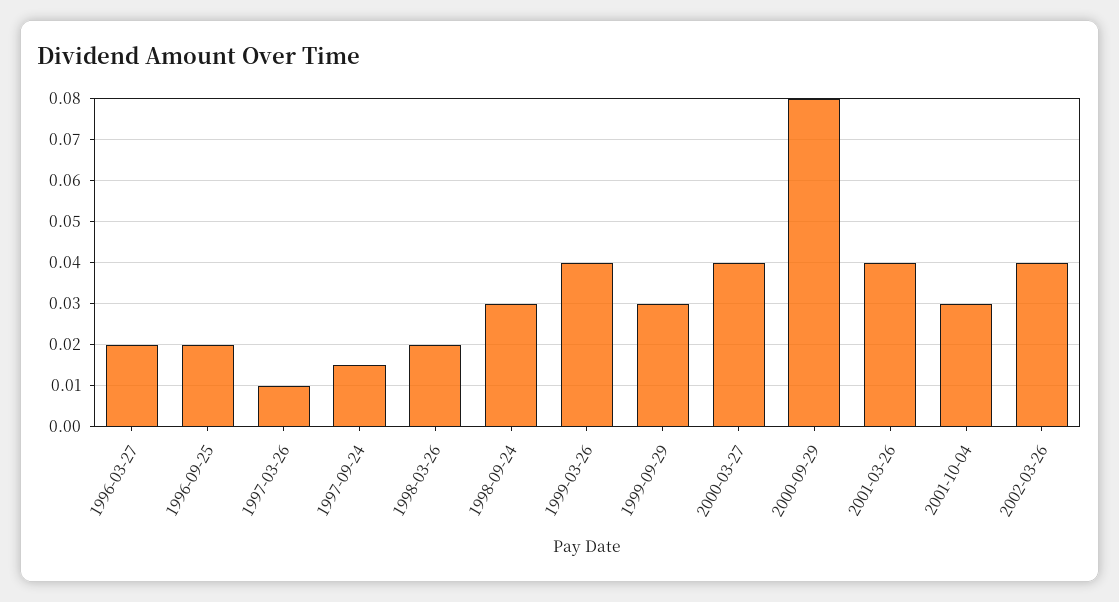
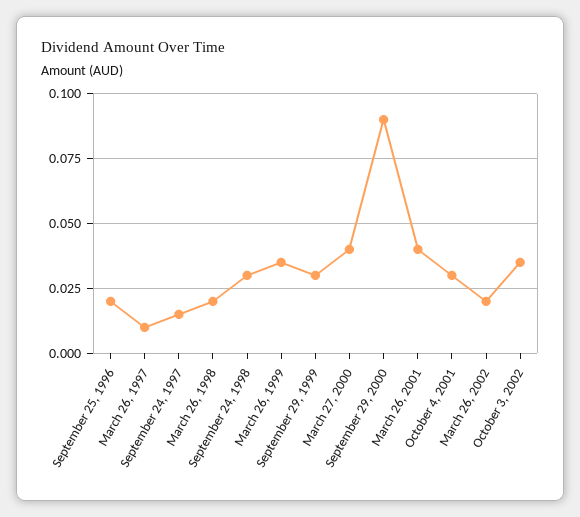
1996-03-27: 0.02 -> none
1999-03-26: 0.04 -> 0.035
2000-09-29: 0.08 -> 0.09
2002-03-26: 0.04 -> 0.02
October 3, 2002: none -> 0.035

